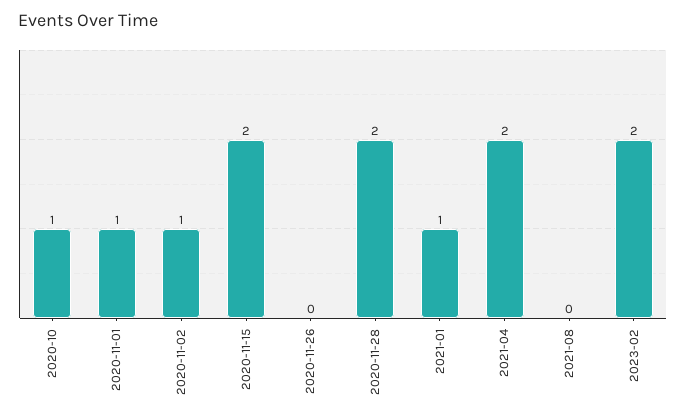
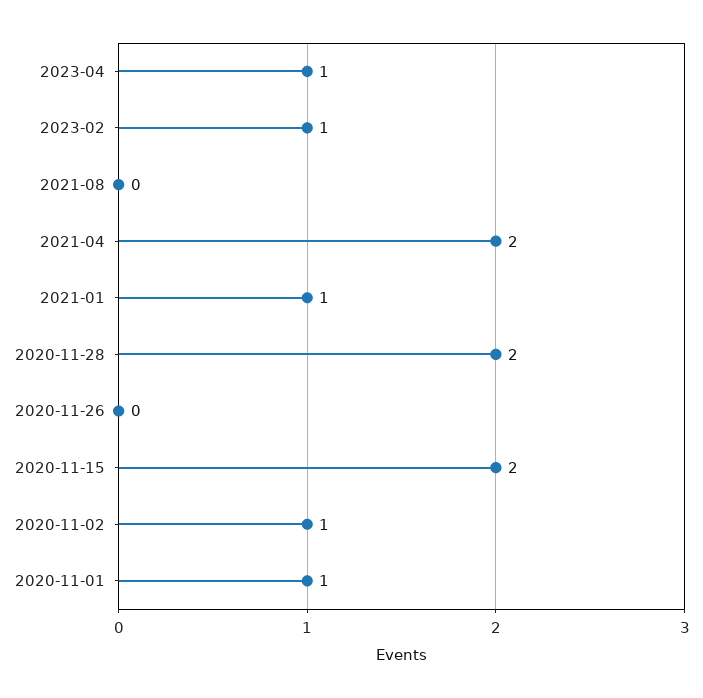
2020-10: 1 -> none
2023-02: 2 -> 1
2023-04: none -> 1

